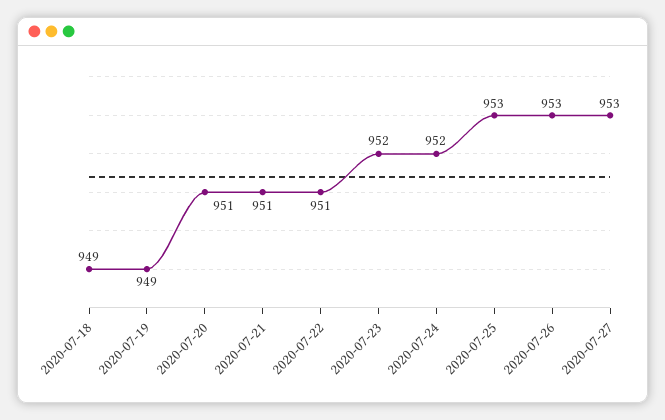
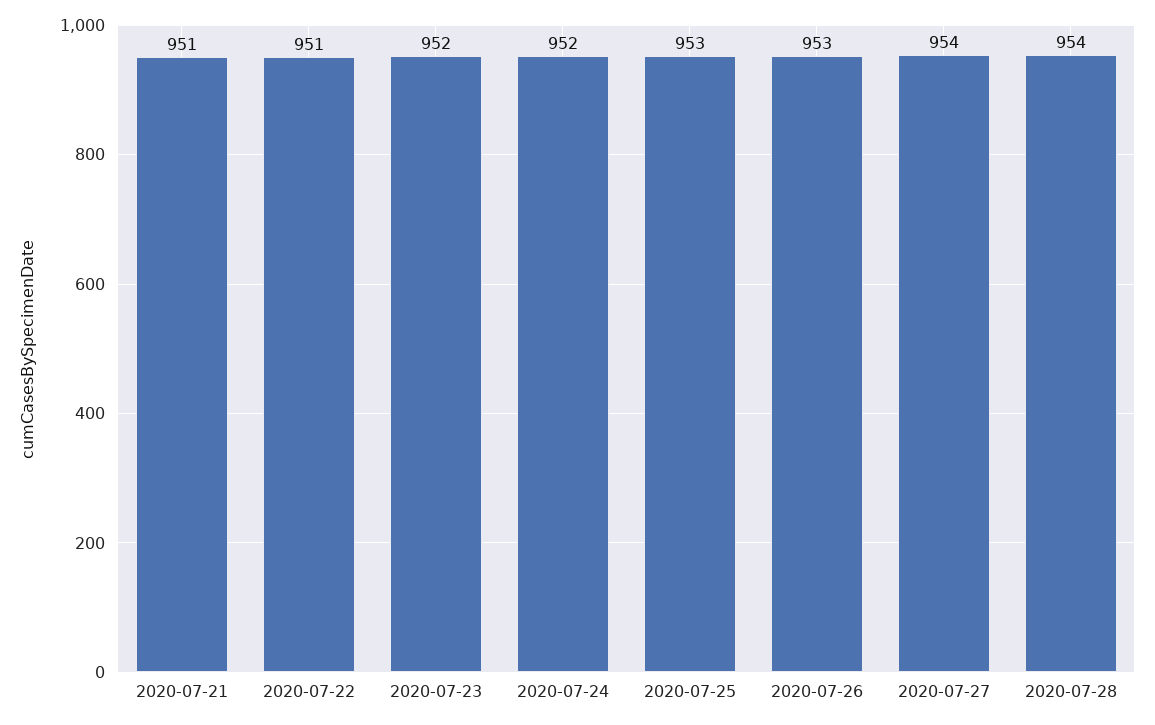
2020-07-18: 949 -> none
2020-07-19: 949 -> none
2020-07-20: 951 -> none
2020-07-27: 953 -> 954
2020-07-28: none -> 954

